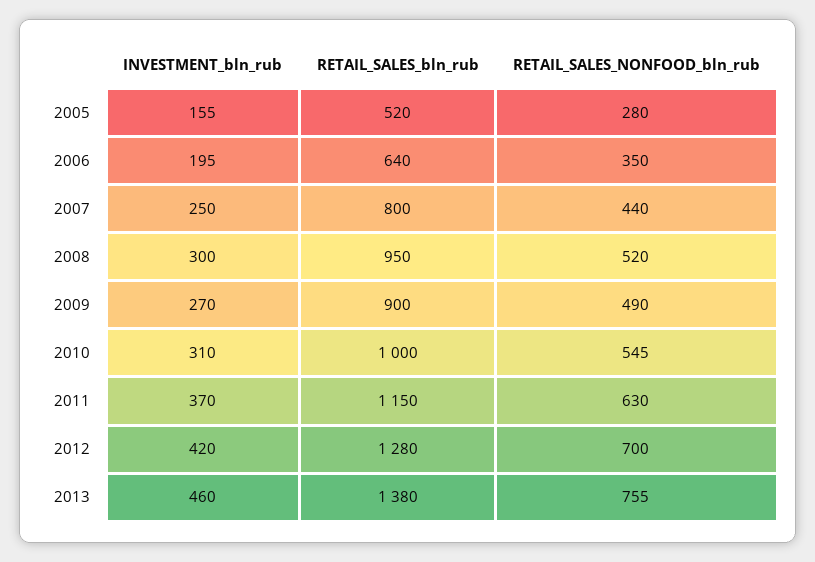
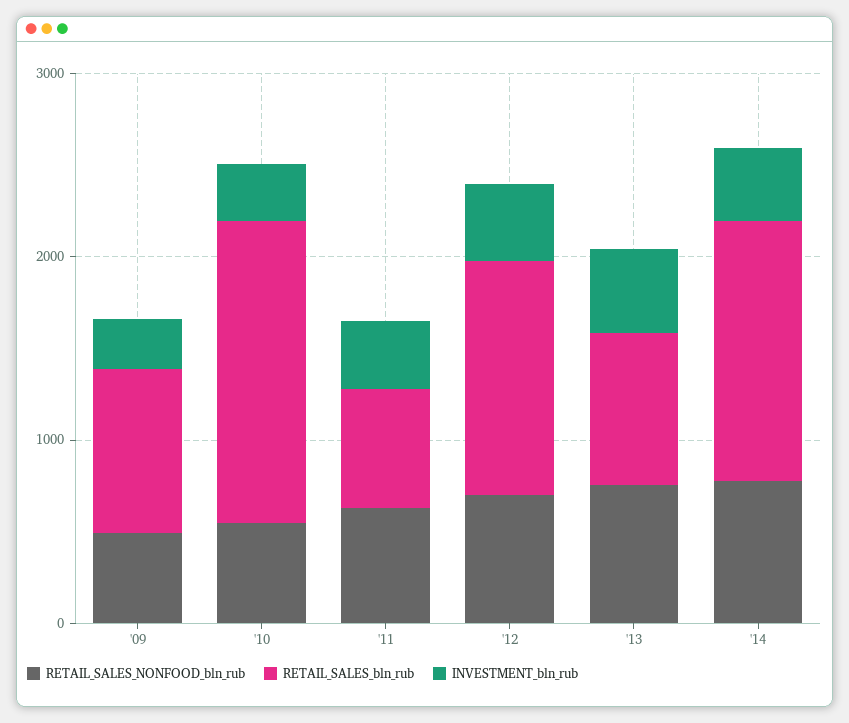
INVESTMENT_bln_rub, 2005: 155 -> none
RETAIL_SALES_bln_rub, 2005: 520 -> none
RETAIL_SALES_NONFOOD_bln_rub, 2005: 280 -> none
INVESTMENT_bln_rub, 2006: 195 -> none
RETAIL_SALES_bln_rub, 2006: 640 -> none
RETAIL_SALES_NONFOOD_bln_rub, 2006: 350 -> none
INVESTMENT_bln_rub, 2007: 250 -> none
RETAIL_SALES_bln_rub, 2007: 800 -> none
RETAIL_SALES_NONFOOD_bln_rub, 2007: 440 -> none
INVESTMENT_bln_rub, 2008: 300 -> none
RETAIL_SALES_bln_rub, 2008: 950 -> none
RETAIL_SALES_NONFOOD_bln_rub, 2008: 520 -> none
RETAIL_SALES_bln_rub, 2010: 1000 -> 1600
RETAIL_SALES_bln_rub, 2011: 1150 -> 600
RETAIL_SALES_bln_rub, 2013: 1380 -> 800
RETAIL_SALES_NONFOOD_bln_rub, '14: none -> 800
RETAIL_SALES_bln_rub, '14: none -> 1400
INVESTMENT_bln_rub, '14: none -> 400

